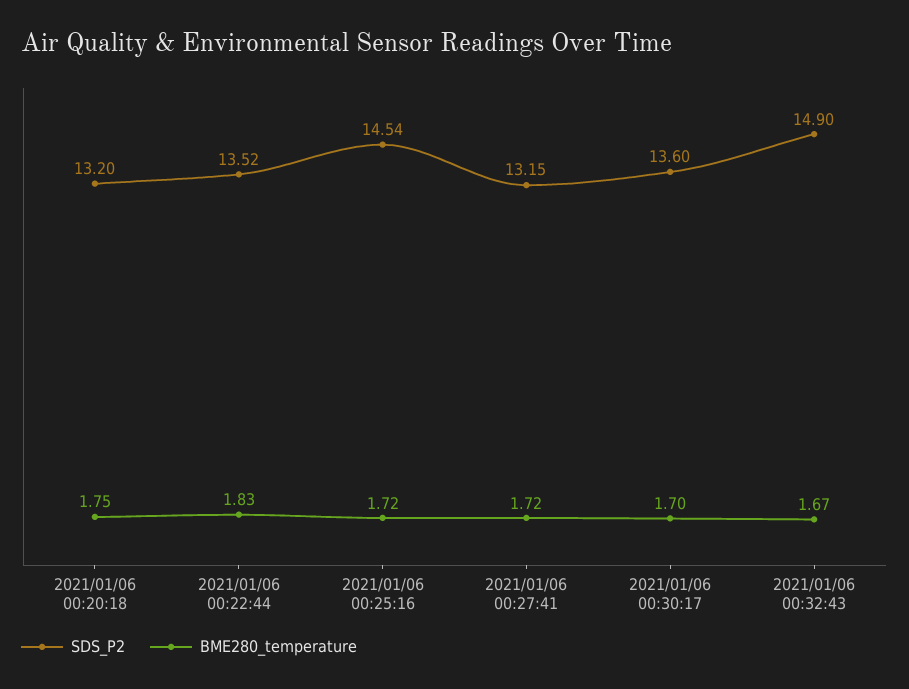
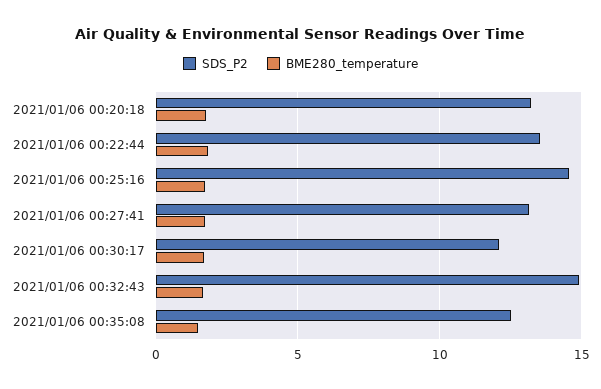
SDS_P2, 2021/01/06 00:30:17: 13.6 -> 12
SDS_P2, 2021/01/06 00:35:08: none -> 12.5
BME280_temperature, 2021/01/06 00:35:08: none -> 1.5

